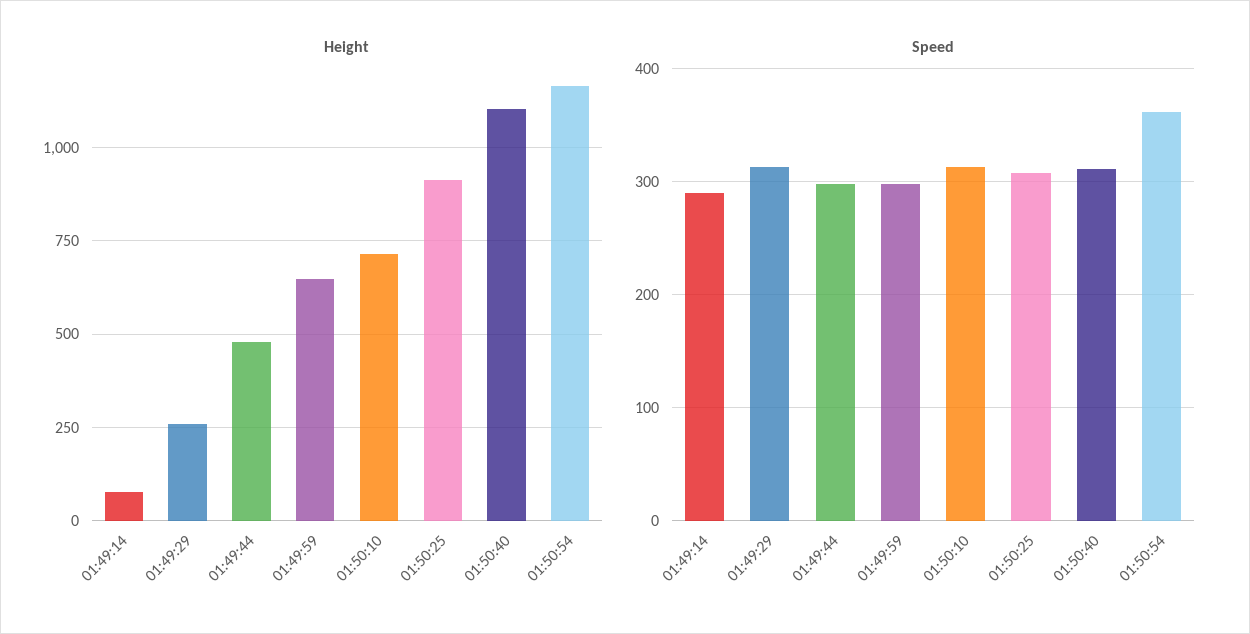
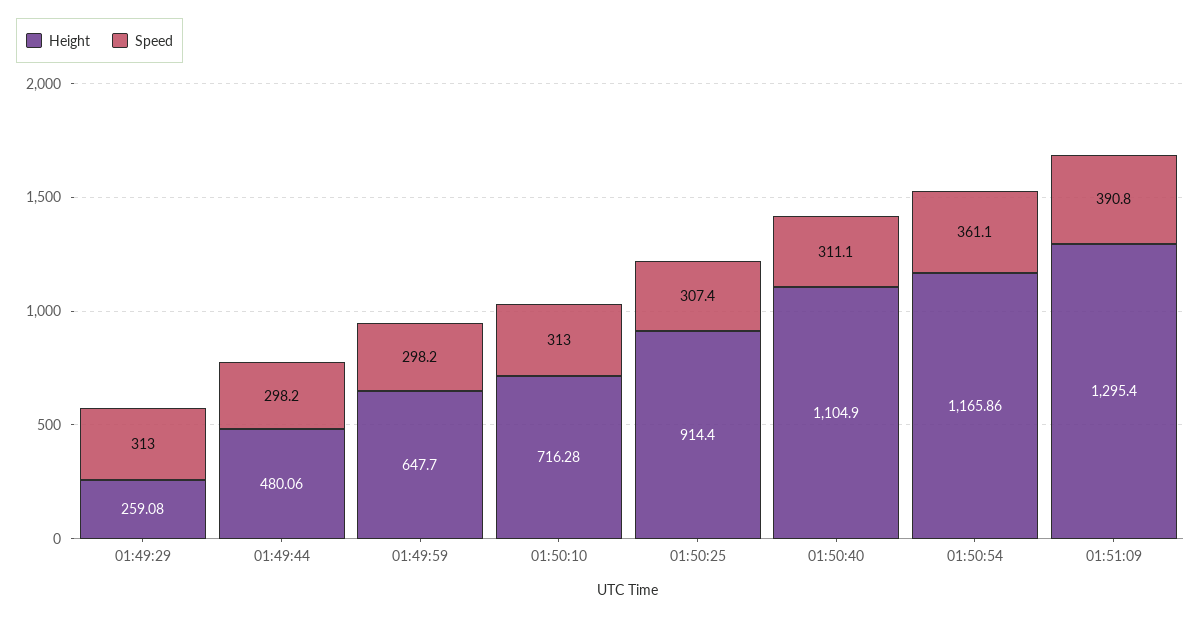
Height, 01:49:14: 75 -> none
Speed, 01:49:14: 290 -> none
Height, 01:51:09: none -> 1295.4
Speed, 01:51:09: none -> 390.8

